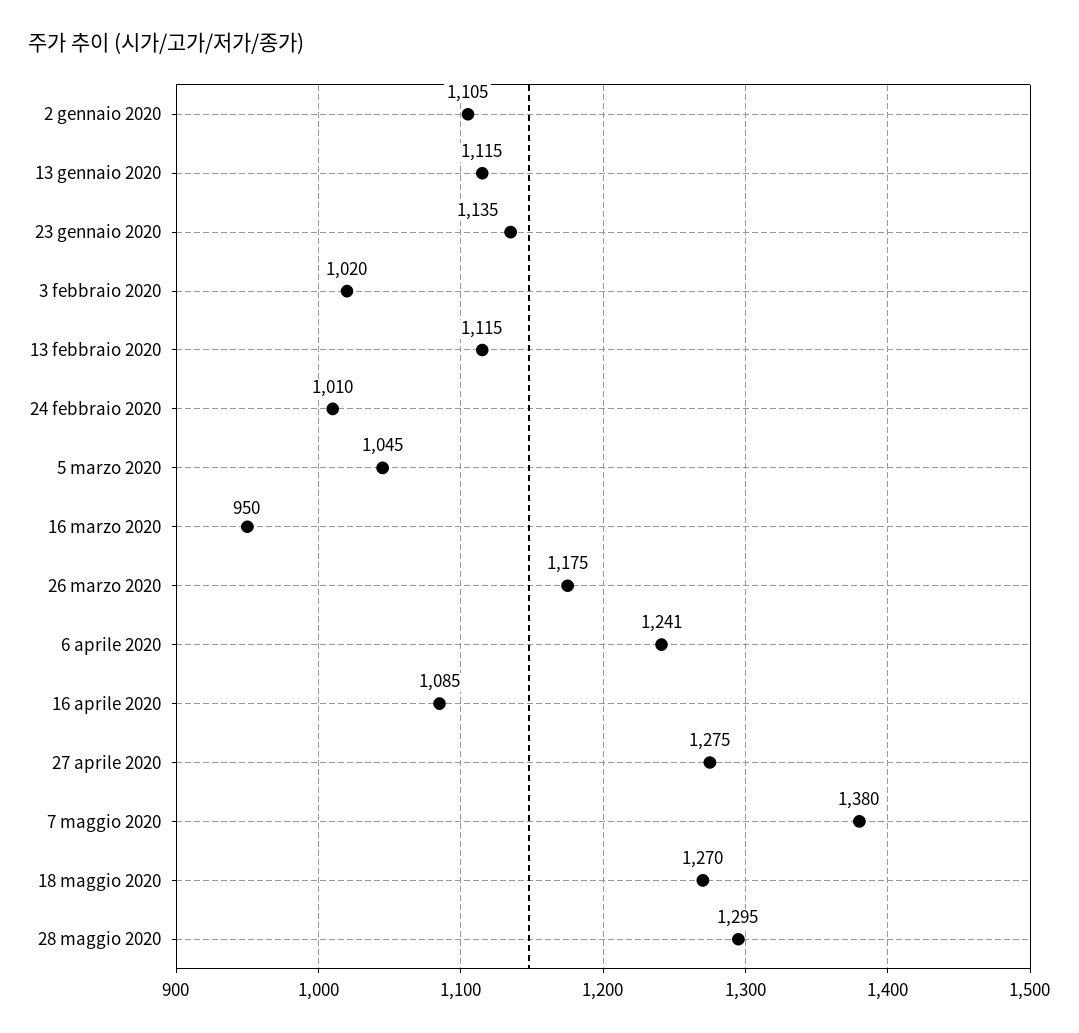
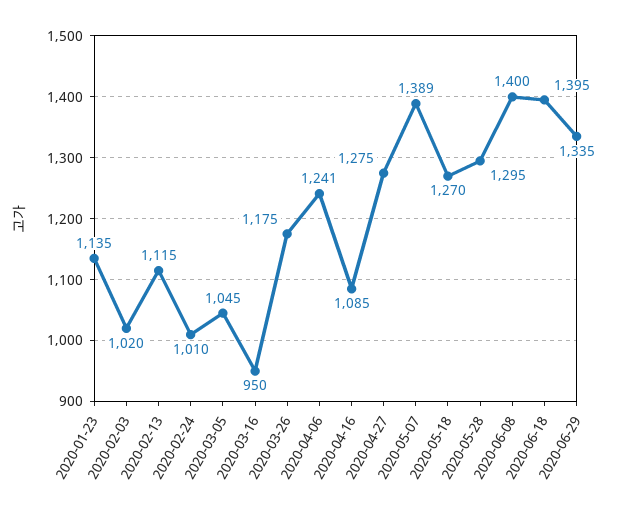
2 gennaio 2020: 1105 -> none
13 gennaio 2020: 1115 -> none
7 maggio 2020: 1380 -> 1389
2020-06-08: none -> 1400
2020-06-18: none -> 1395
2020-06-29: none -> 1335

